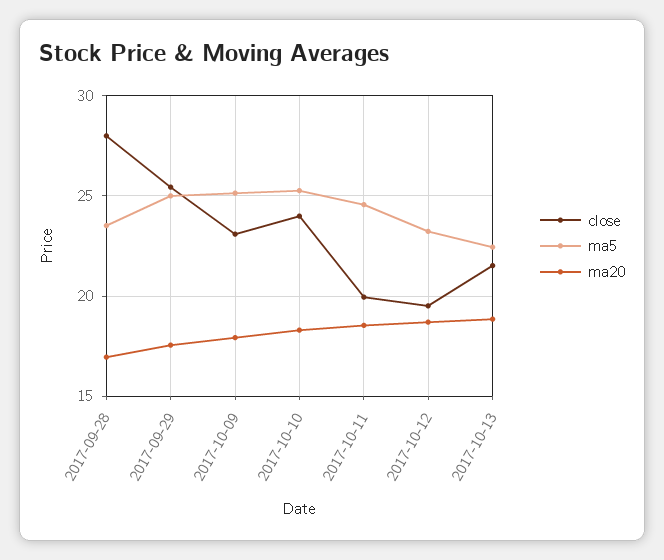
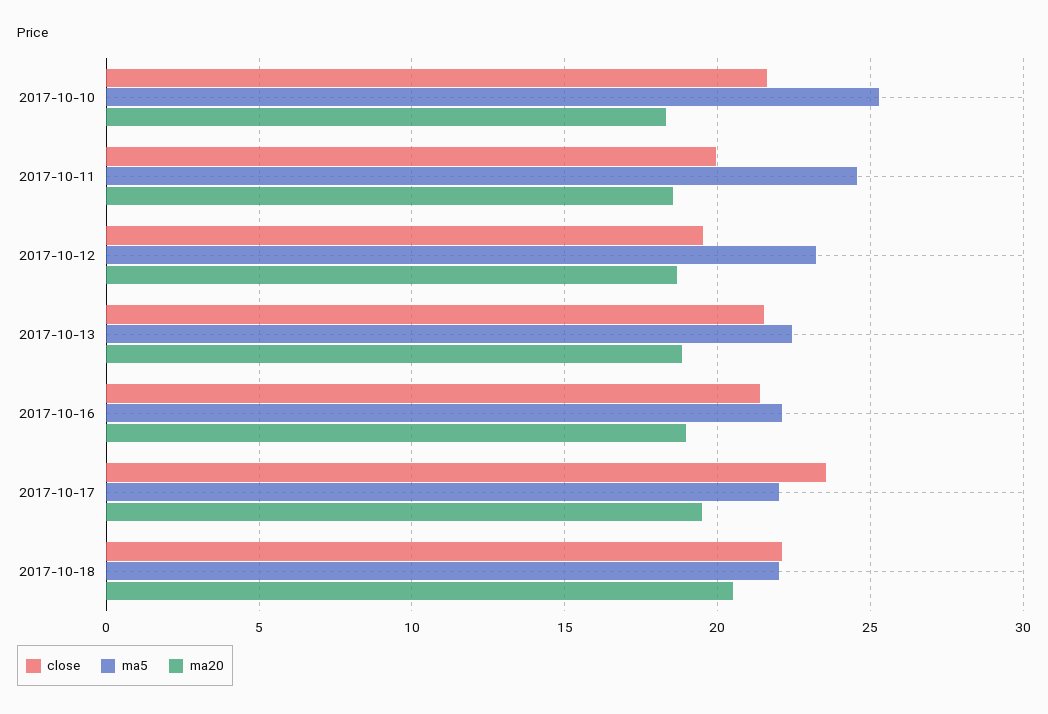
close, 2017-09-28: 28 -> none
ma5, 2017-09-28: 23.5 -> none
ma20, 2017-09-28: 17 -> none
close, 2017-09-29: 25.5 -> none
ma5, 2017-09-29: 25 -> none
ma20, 2017-09-29: 17.5 -> none
close, 2017-10-09: 23 -> none
ma5, 2017-10-09: 25 -> none
ma20, 2017-10-09: 18 -> none
close, 2017-10-10: 24 -> 21.5
close, 2017-10-16: none -> 21.5
ma5, 2017-10-16: none -> 22
ma20, 2017-10-16: none -> 19
close, 2017-10-17: none -> 23.5
ma5, 2017-10-17: none -> 22
ma20, 2017-10-17: none -> 19.5
close, 2017-10-18: none -> 22
ma5, 2017-10-18: none -> 22
ma20, 2017-10-18: none -> 20.5

